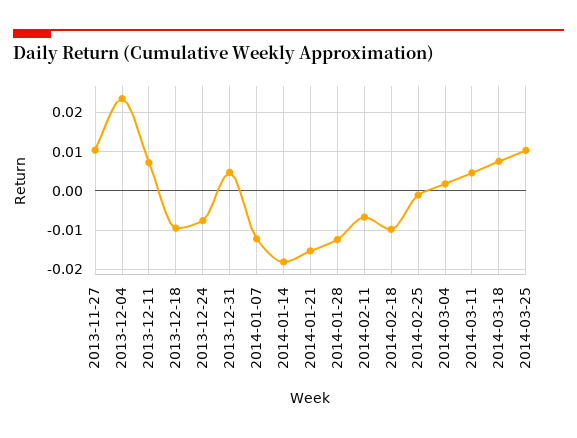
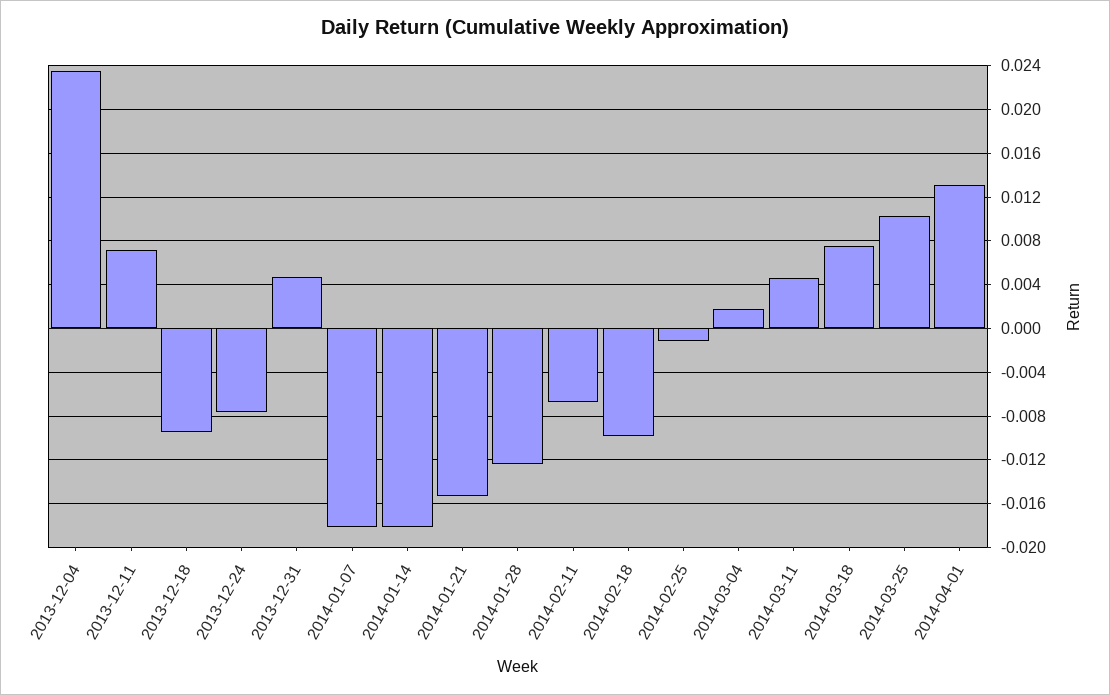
2013-11-27: 0.01 -> none
2014-01-07: -0.012 -> -0.018
2014-04-01: none -> 0.013

